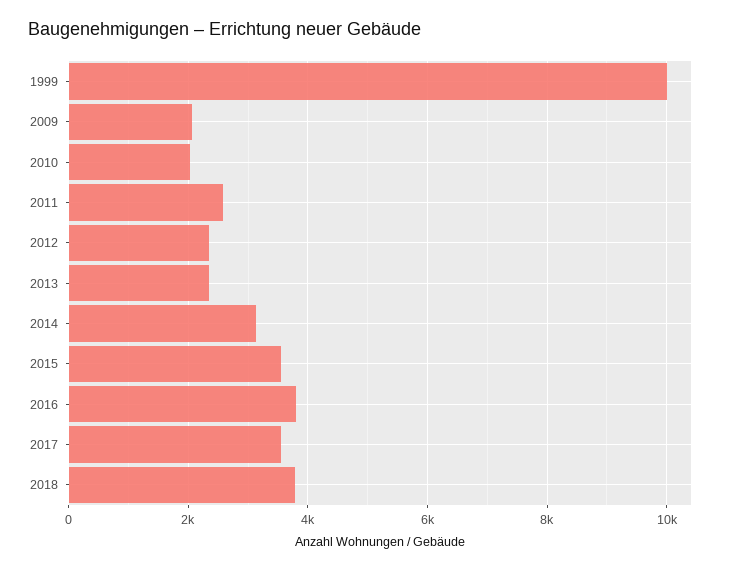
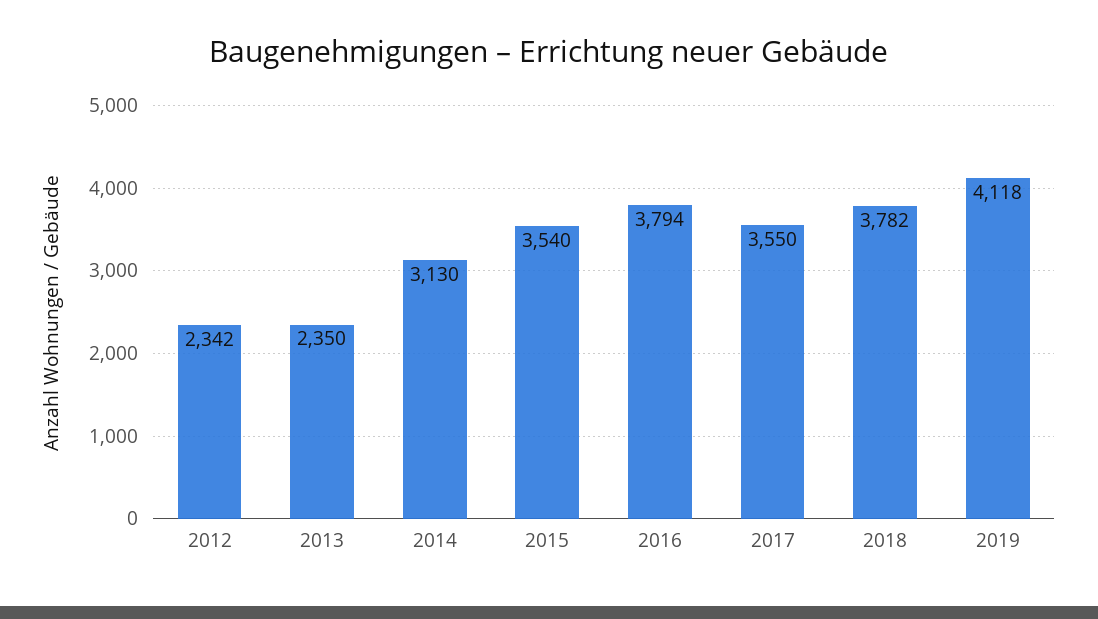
1999: 10000 -> none
2009: 2000 -> none
2010: 2000 -> none
2011: 2600 -> none
2019: none -> 4118

